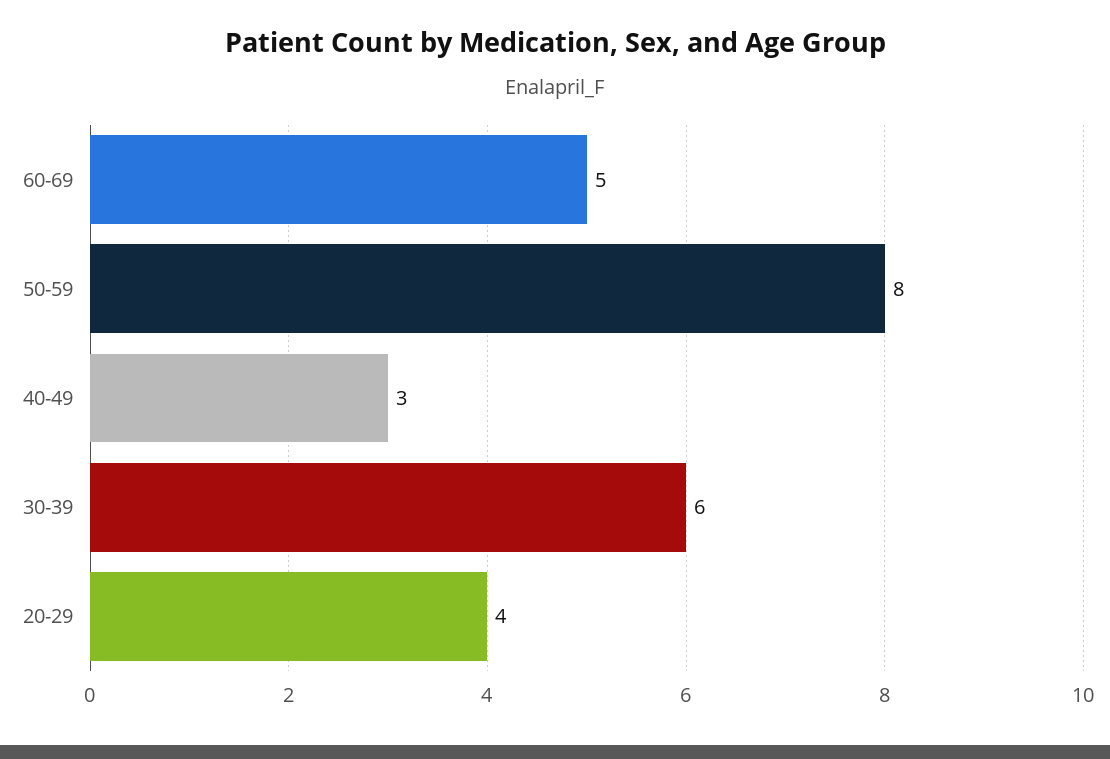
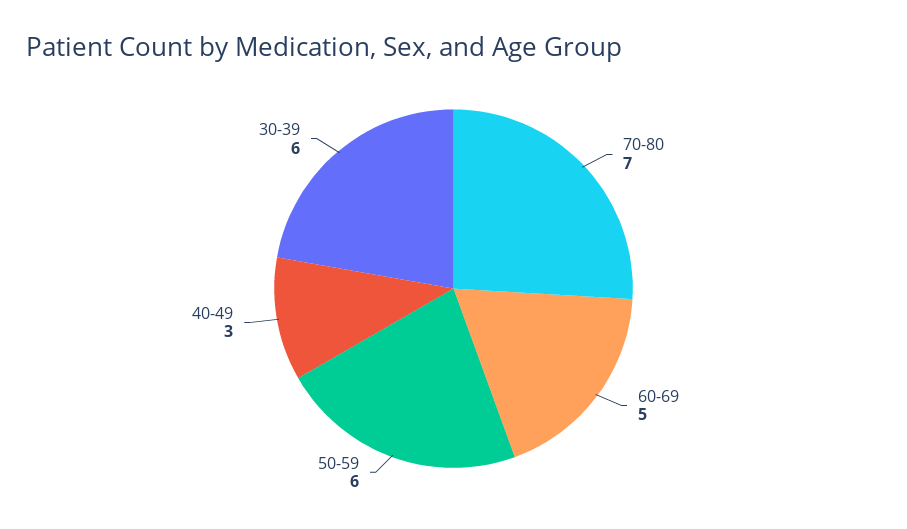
50-59: 8 -> 6
20-29: 4 -> none
70-80: none -> 7

